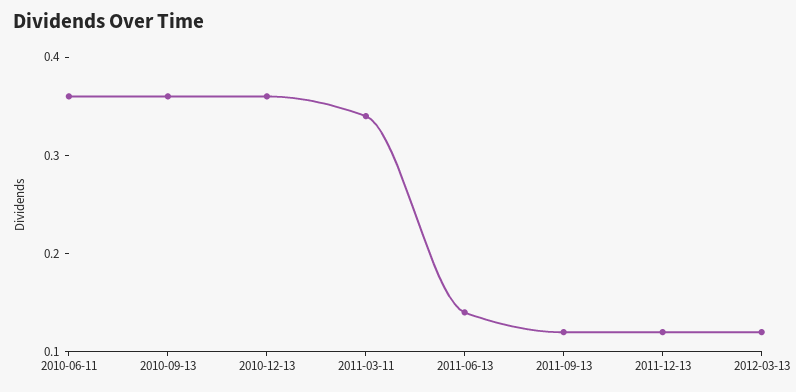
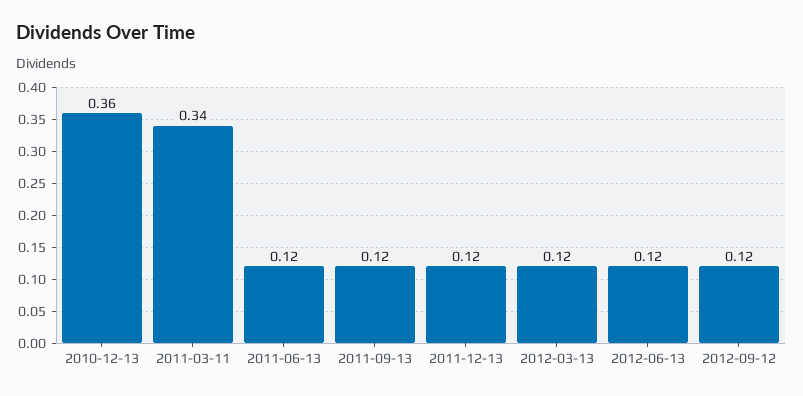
2010-06-11: 0.36 -> none
2010-09-13: 0.36 -> none
2011-06-13: 0.14 -> 0.12
2012-06-13: none -> 0.12
2012-09-12: none -> 0.12

